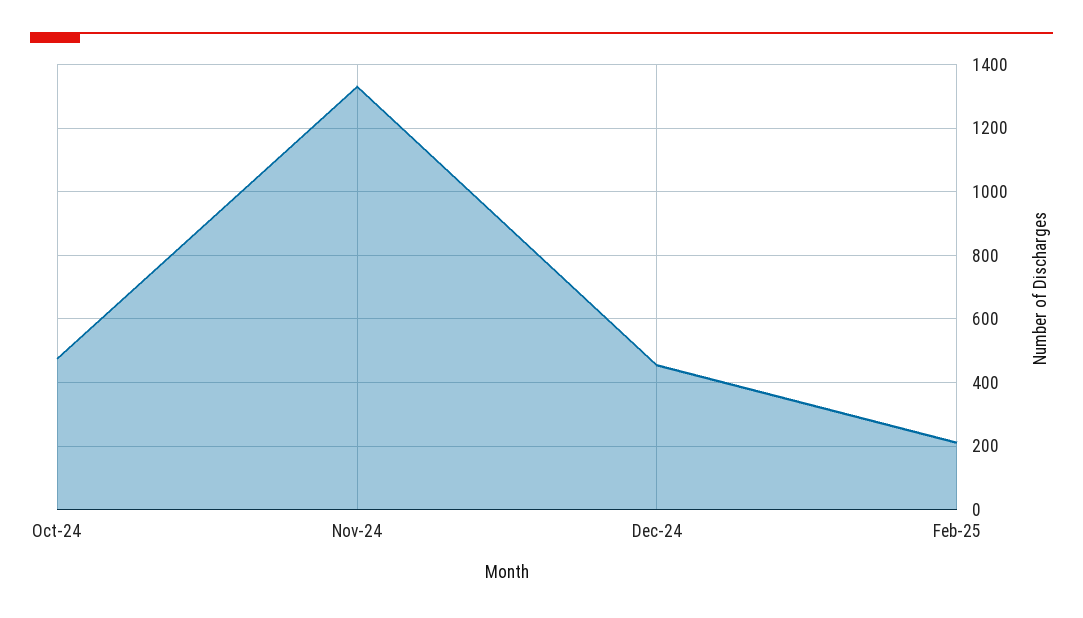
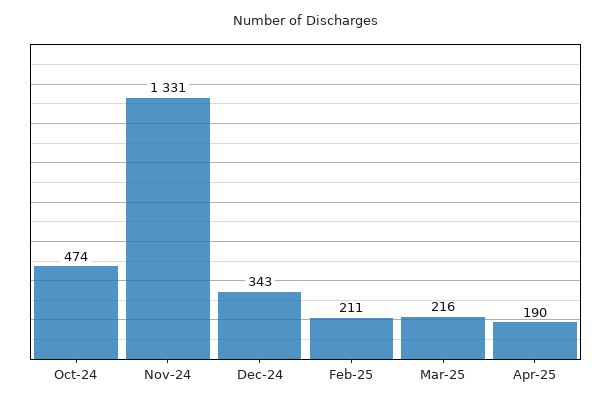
Dec-24: 460 -> 343
Mar-25: none -> 216
Apr-25: none -> 190

